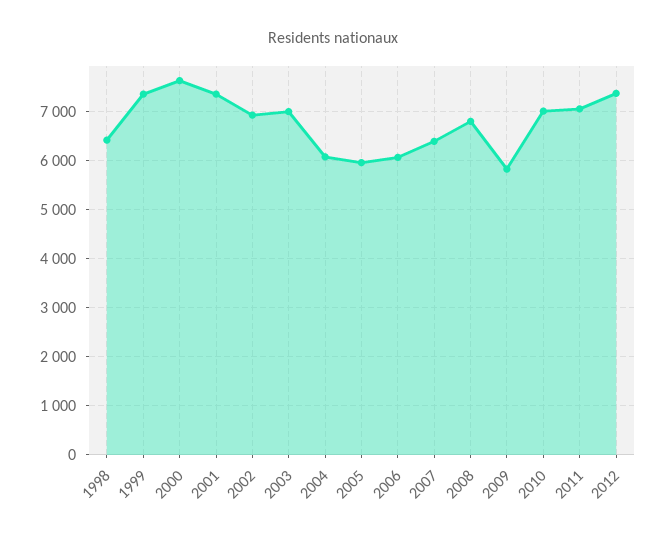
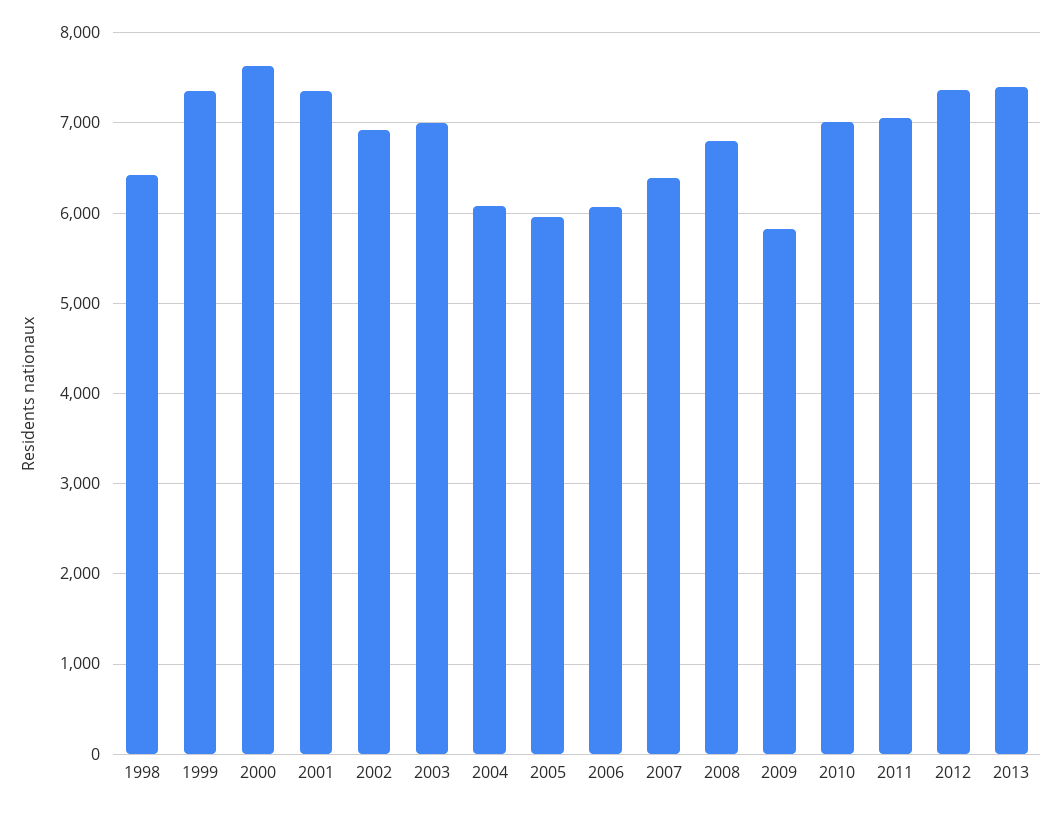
2013: none -> 7400

